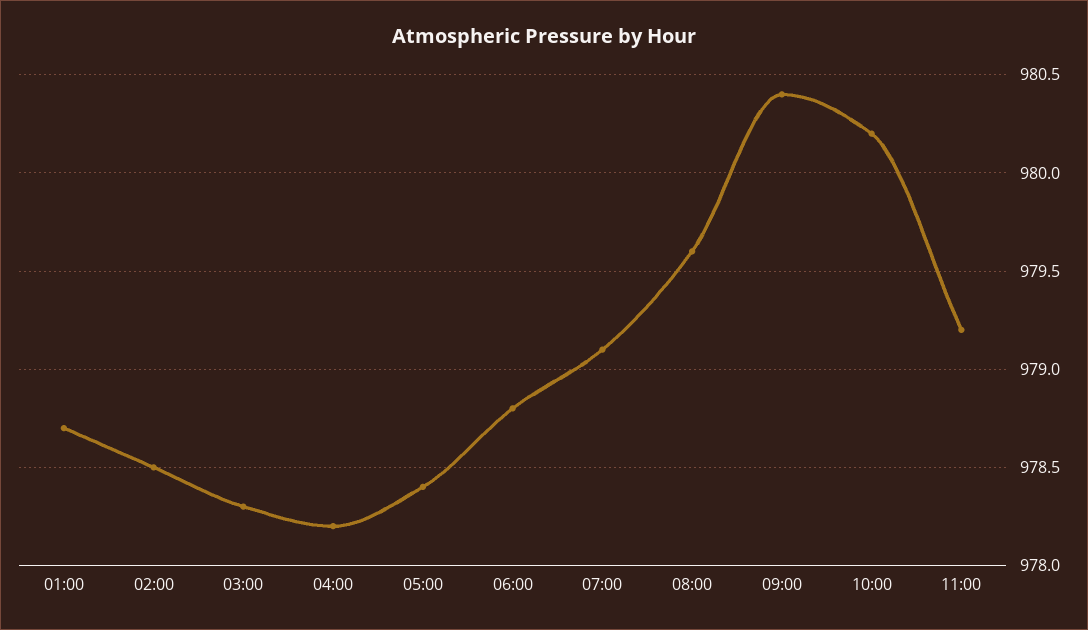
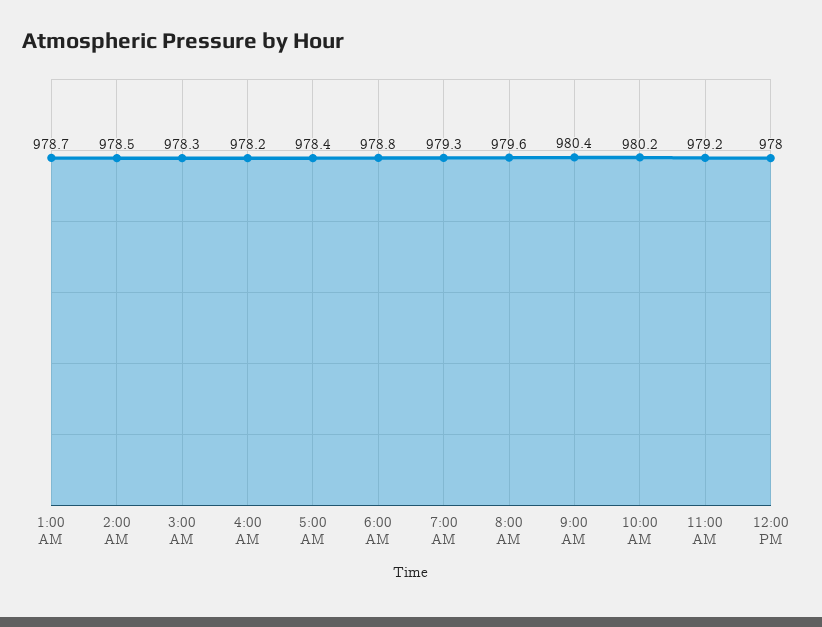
07:00: 979.1 -> 979.3
12:00 PM: none -> 978

